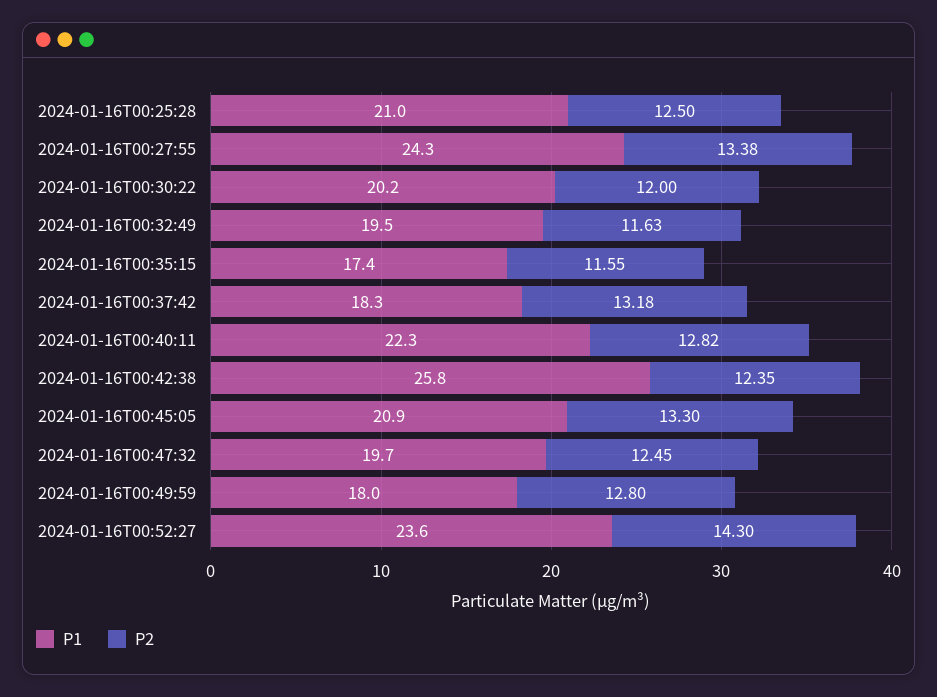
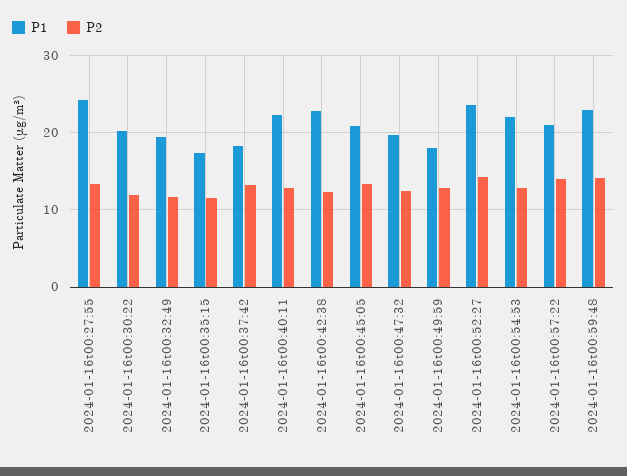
P1, 2024-01-16T00:25:28: 21 -> none
P2, 2024-01-16T00:25:28: 12.5 -> none
P1, 2024-01-16T00:42:38: 25.8 -> 23
P1, 2024-01-16t00:54:53: none -> 22
P2, 2024-01-16t00:54:53: none -> 13
P1, 2024-01-16t00:57:22: none -> 21
P2, 2024-01-16t00:57:22: none -> 14
P1, 2024-01-16t00:59:48: none -> 23
P2, 2024-01-16t00:59:48: none -> 14

